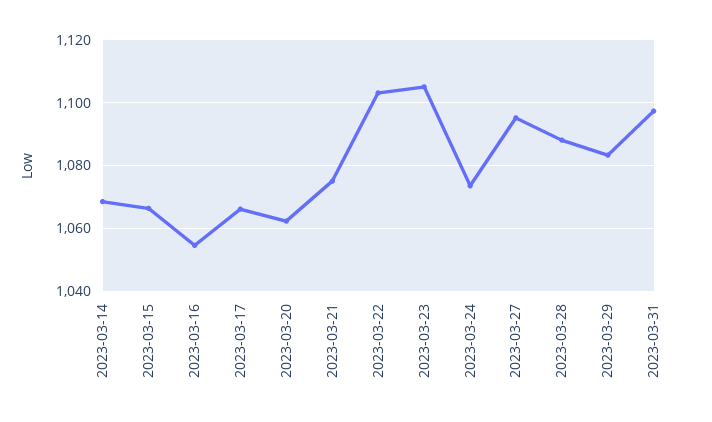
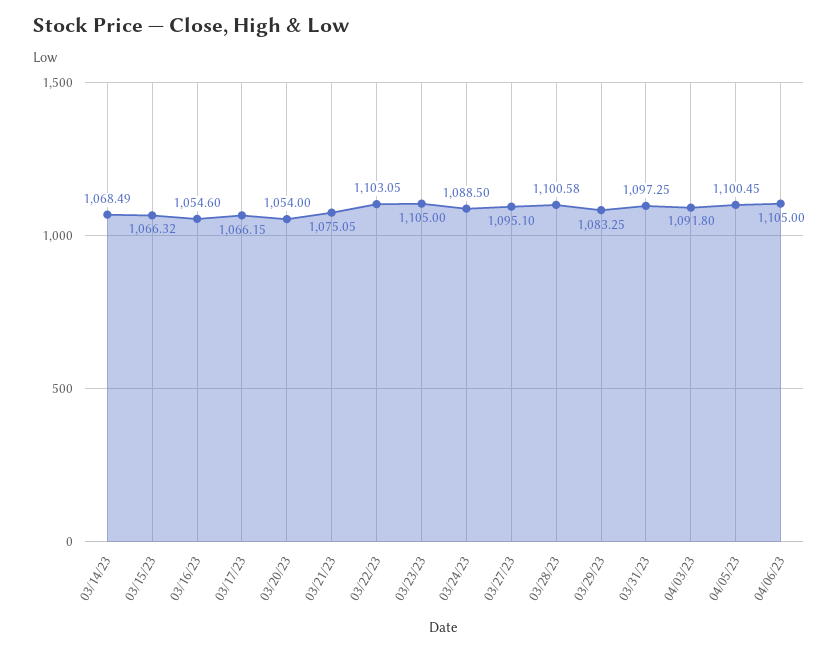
2023-03-20: 1062 -> 1054
2023-03-24: 1074 -> 1088.5
2023-03-28: 1088 -> 1100.58
04/03/23: none -> 1091.8
04/05/23: none -> 1100.45
04/06/23: none -> 1105

